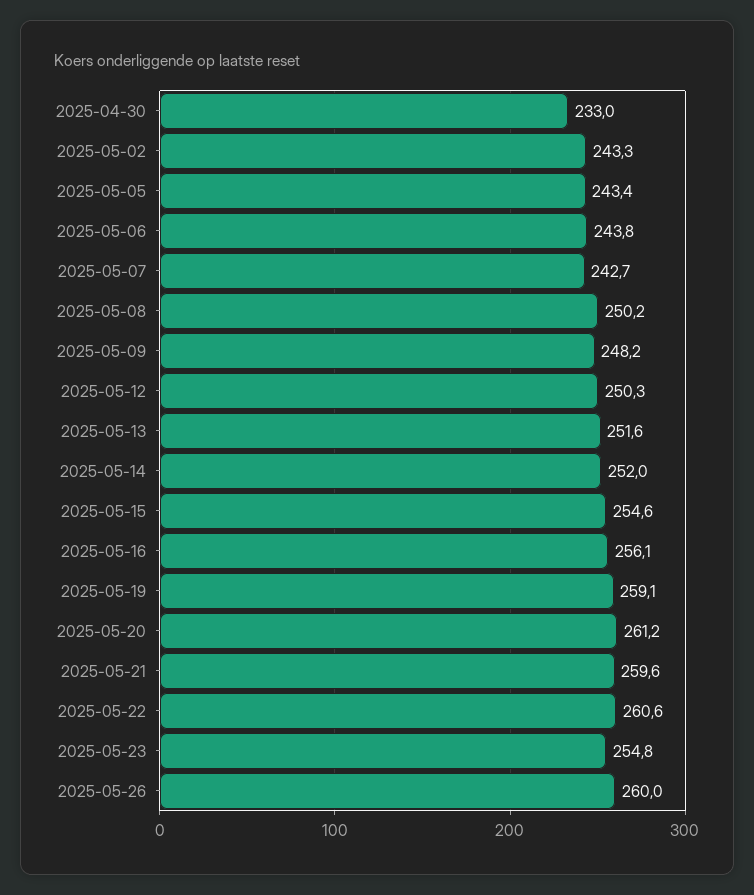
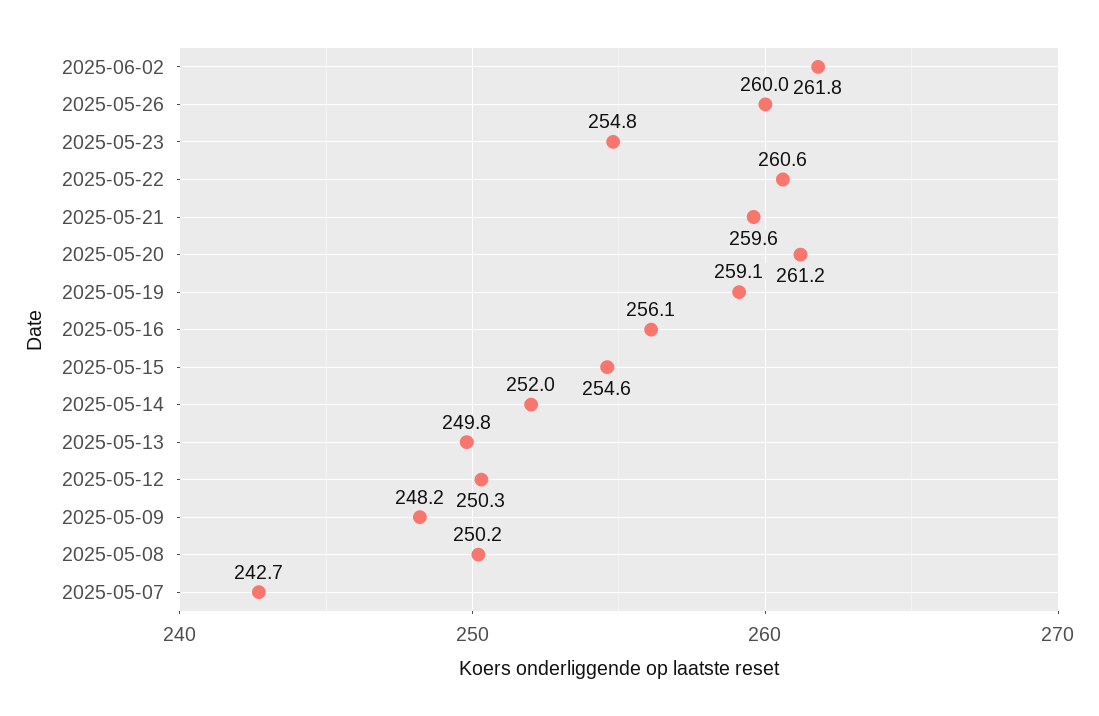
2025-04-30: 233 -> none
2025-05-02: 243.3 -> none
2025-05-05: 243.4 -> none
2025-05-06: 243.8 -> none
2025-05-13: 251.6 -> 249.8
2025-06-02: none -> 261.8

